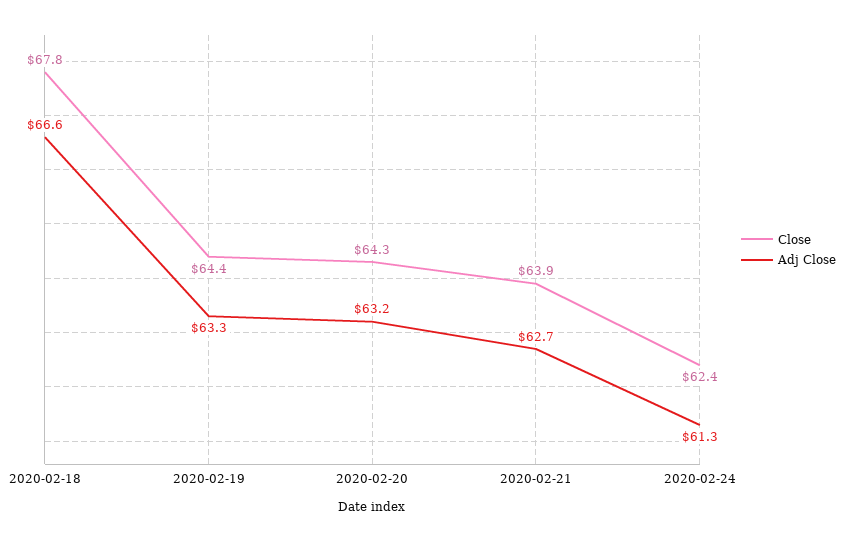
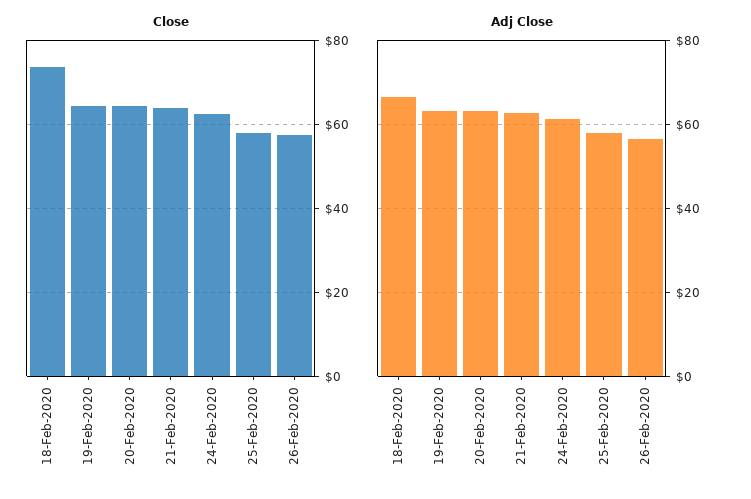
Close, 2020-02-18: 67.8 -> 74
Close, 25-Feb-2020: none -> 58
Close, 26-Feb-2020: none -> 58
Adj Close, 25-Feb-2020: none -> 58
Adj Close, 26-Feb-2020: none -> 56

